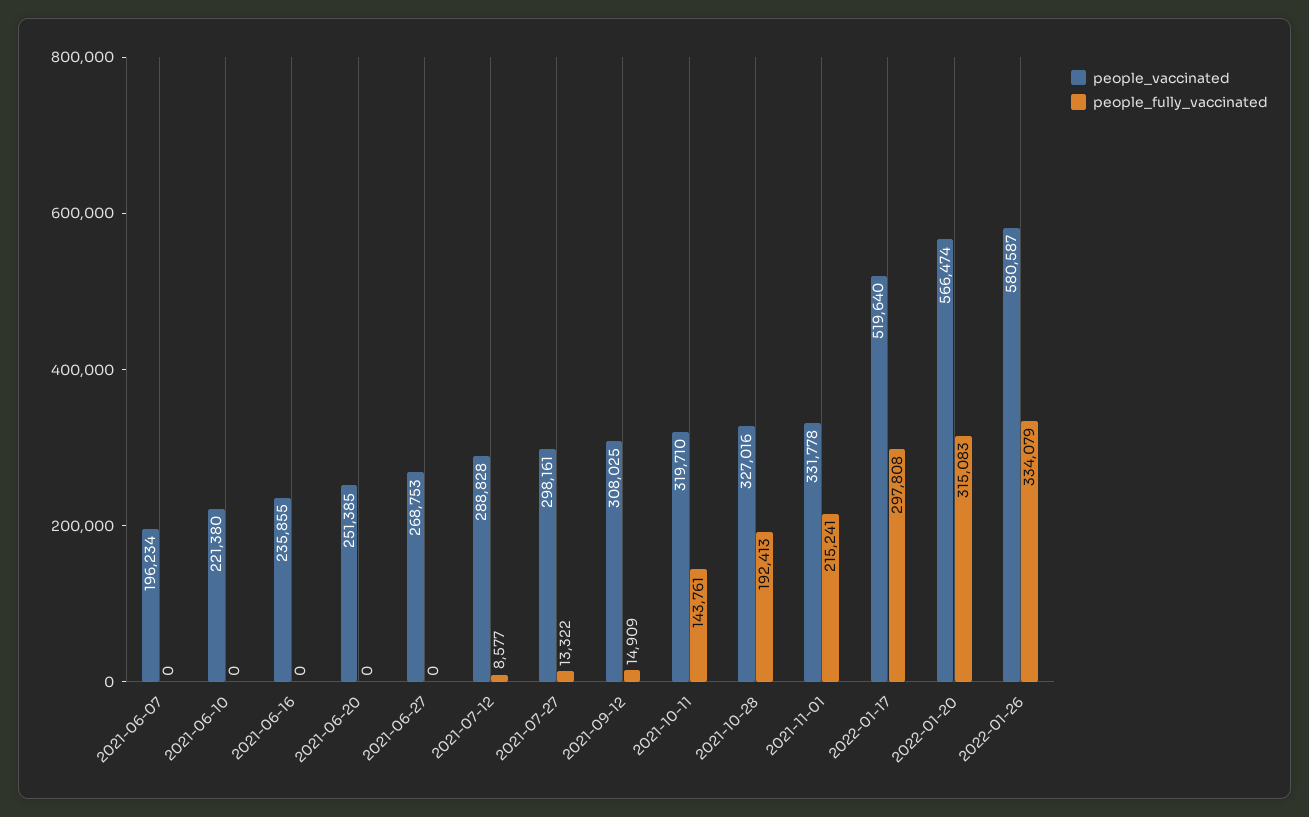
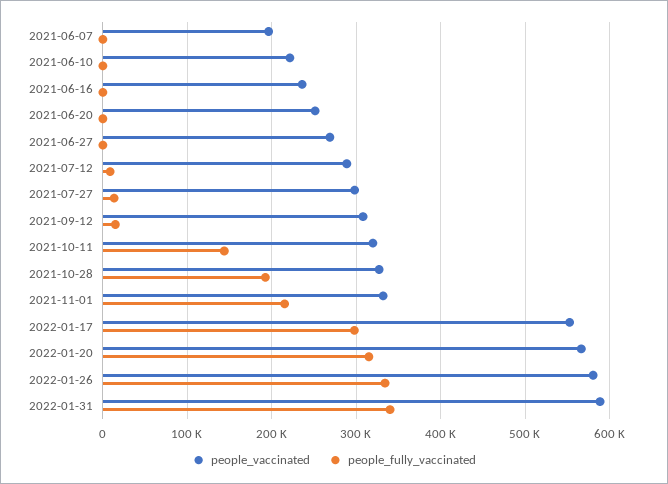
people_vaccinated, 2022-01-17: 519640 -> 550000
people_vaccinated, 2022-01-31: none -> 590000
people_fully_vaccinated, 2022-01-31: none -> 340000

